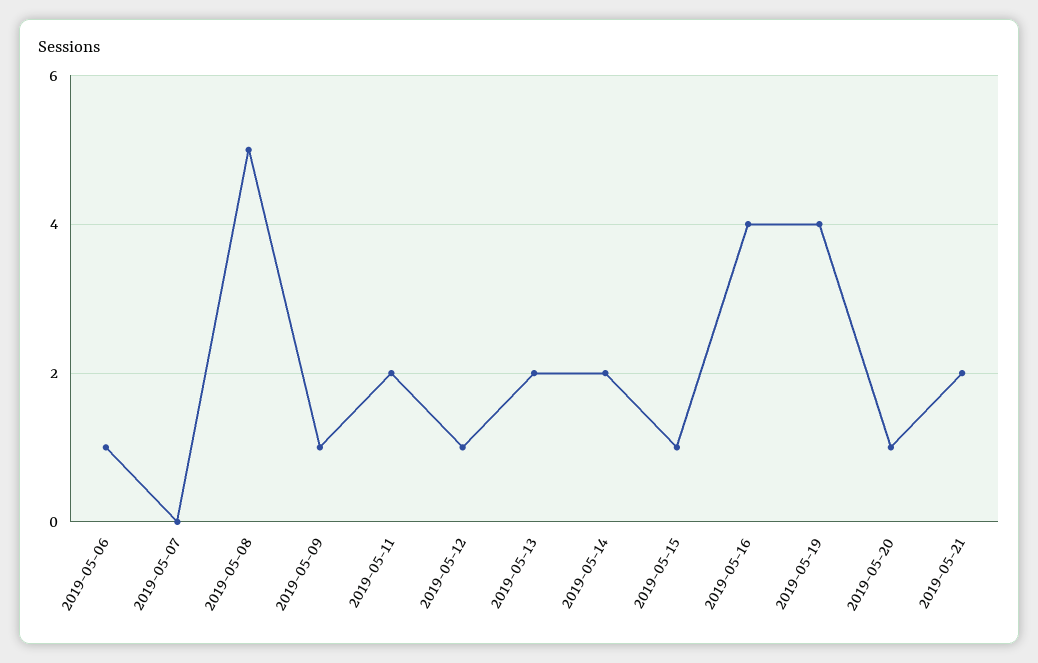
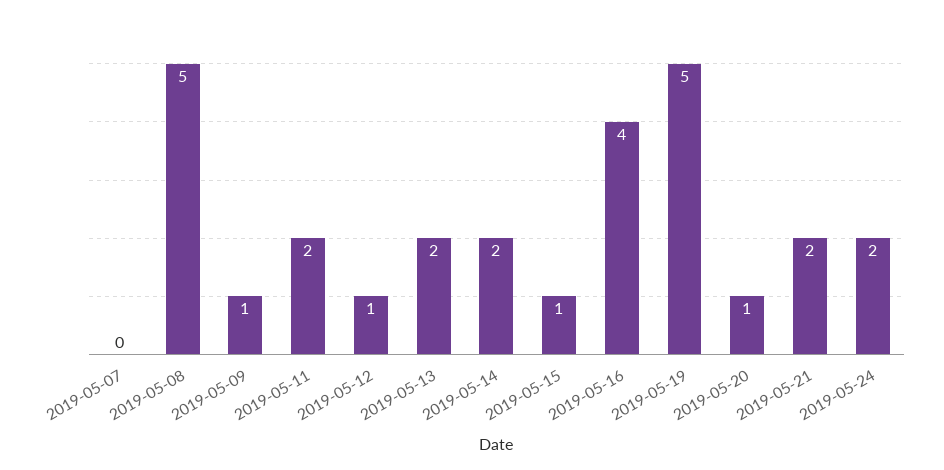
2019-05-06: 1 -> none
2019-05-19: 4 -> 5
2019-05-24: none -> 2

